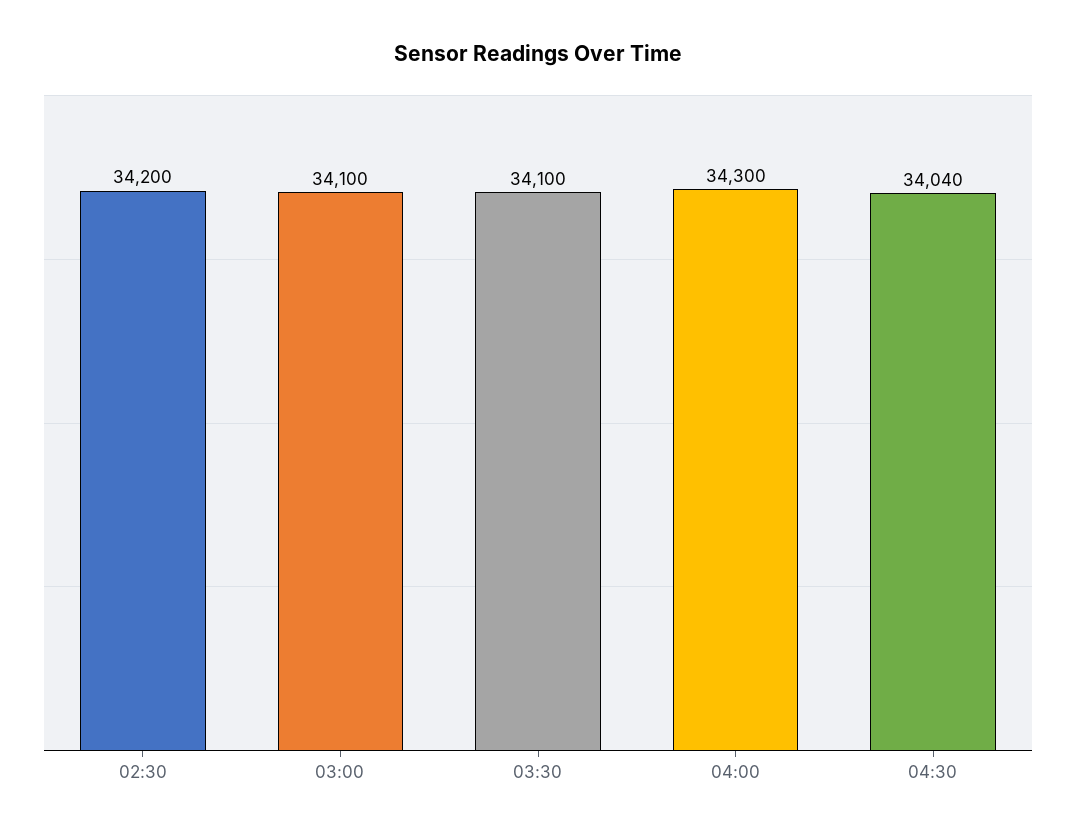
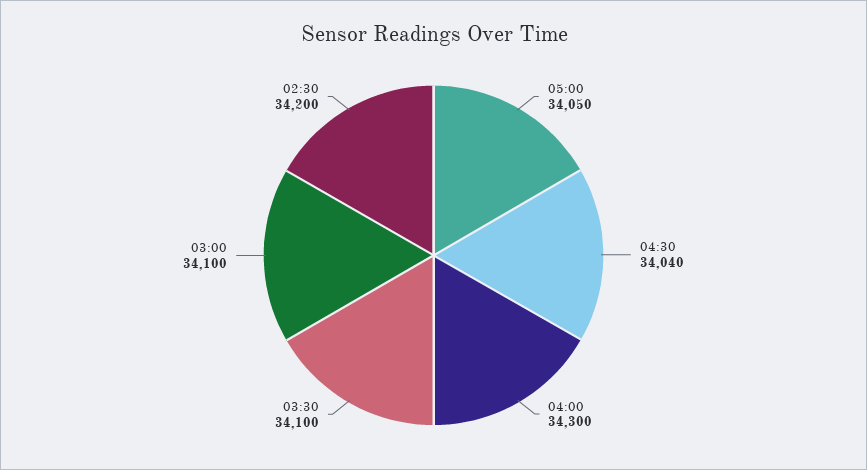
05:00: none -> 34050

